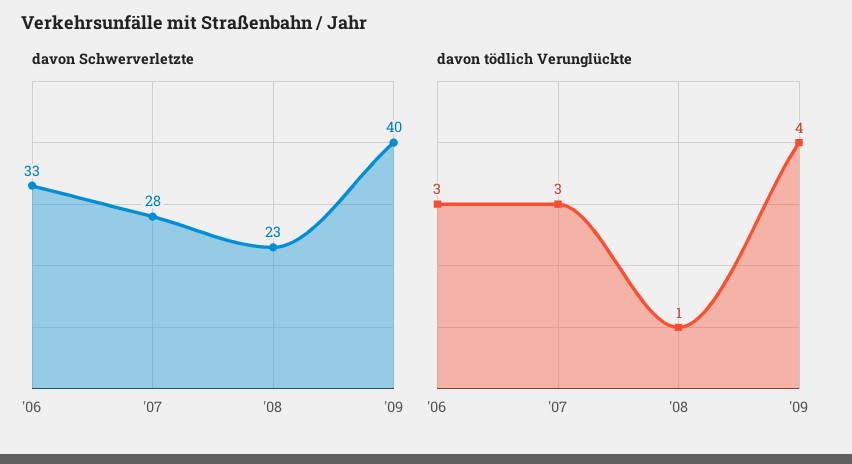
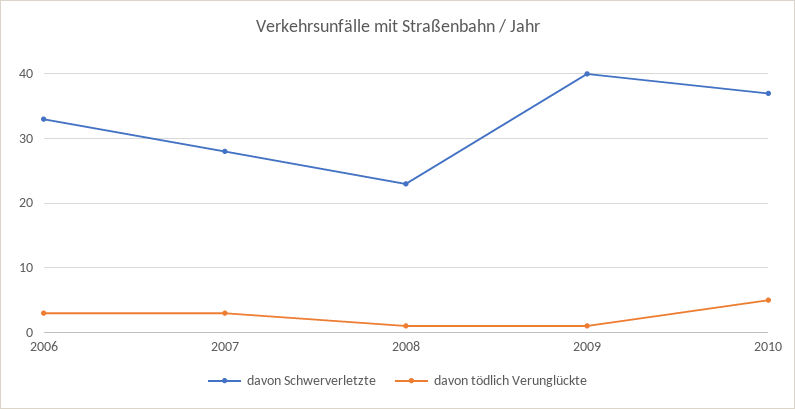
davon tödlich Verunglückte, '09: 4 -> 1
davon Schwerverletzte, 2010: none -> 37
davon tödlich Verunglückte, 2010: none -> 5

